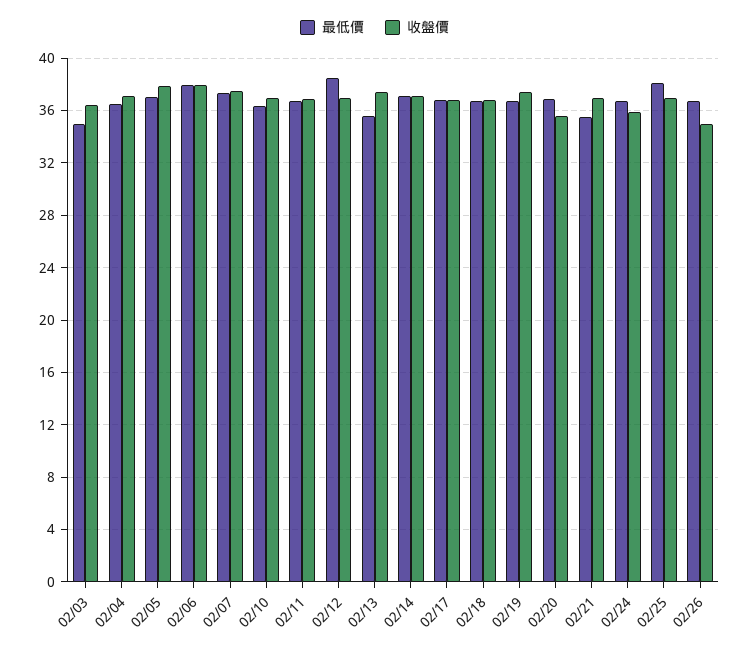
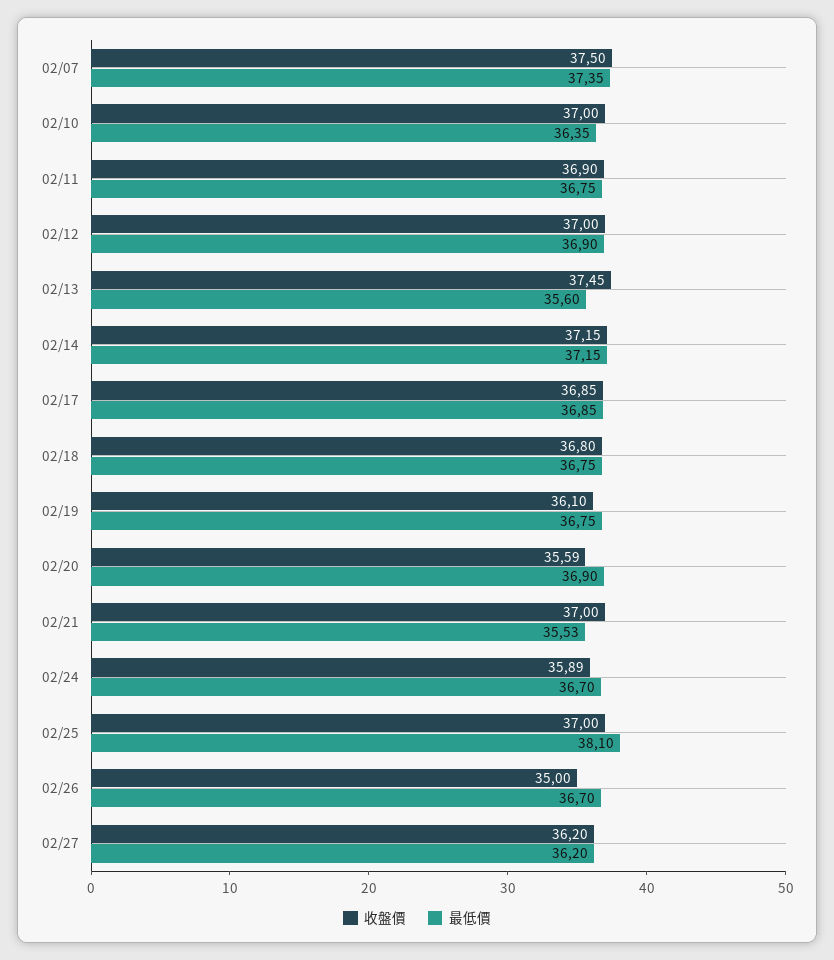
最低價, 02/03: 35 -> none
收盤價, 02/03: 36.5 -> none
最低價, 02/04: 36.5 -> none
收盤價, 02/04: 37 -> none
最低價, 02/05: 37 -> none
收盤價, 02/05: 38 -> none
最低價, 02/06: 38 -> none
收盤價, 02/06: 38 -> none
最低價, 02/12: 38.5 -> 36.9
收盤價, 02/19: 37.5 -> 36.1
收盤價, 02/27: none -> 36.2
最低價, 02/27: none -> 36.2

